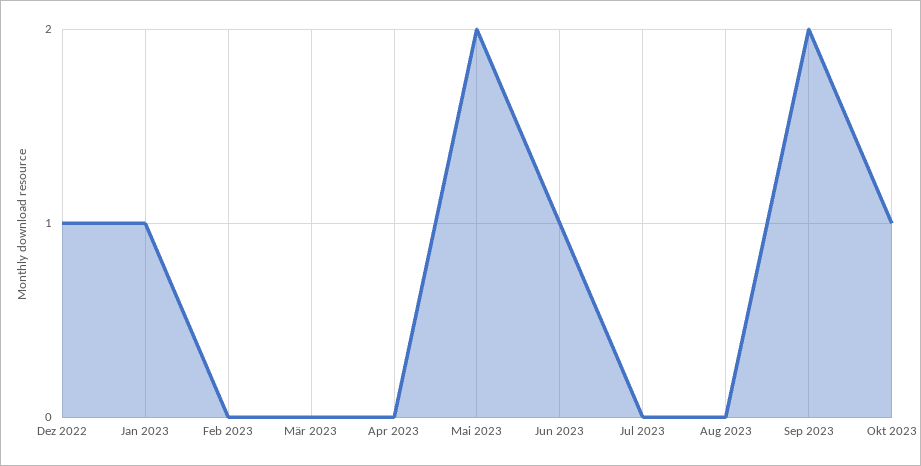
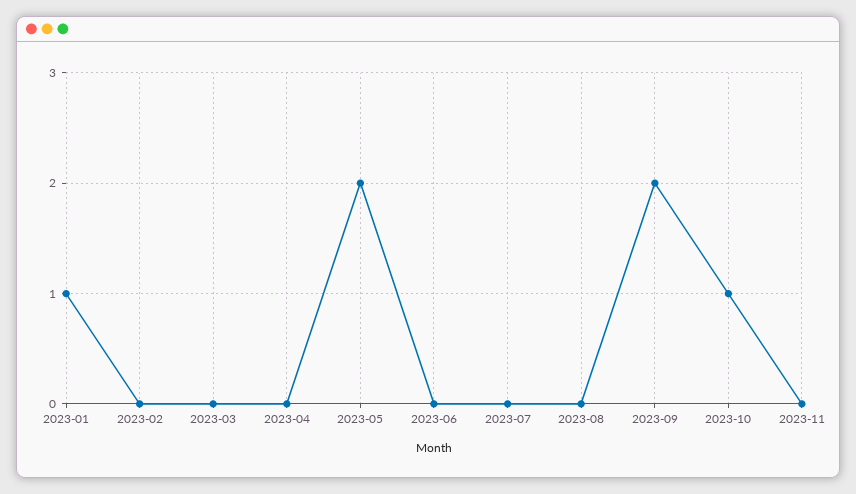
Dez 2022: 1 -> none
Jun 2023: 1 -> 0
2023-11: none -> 0

